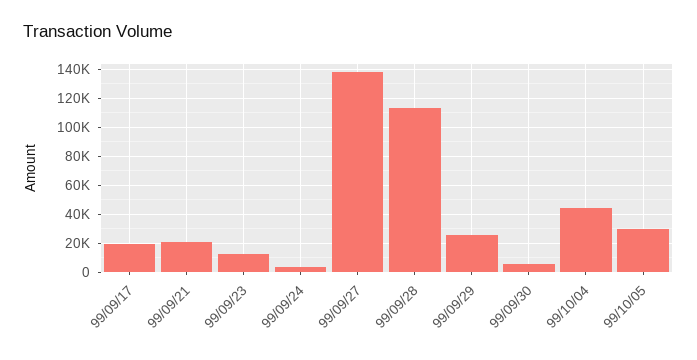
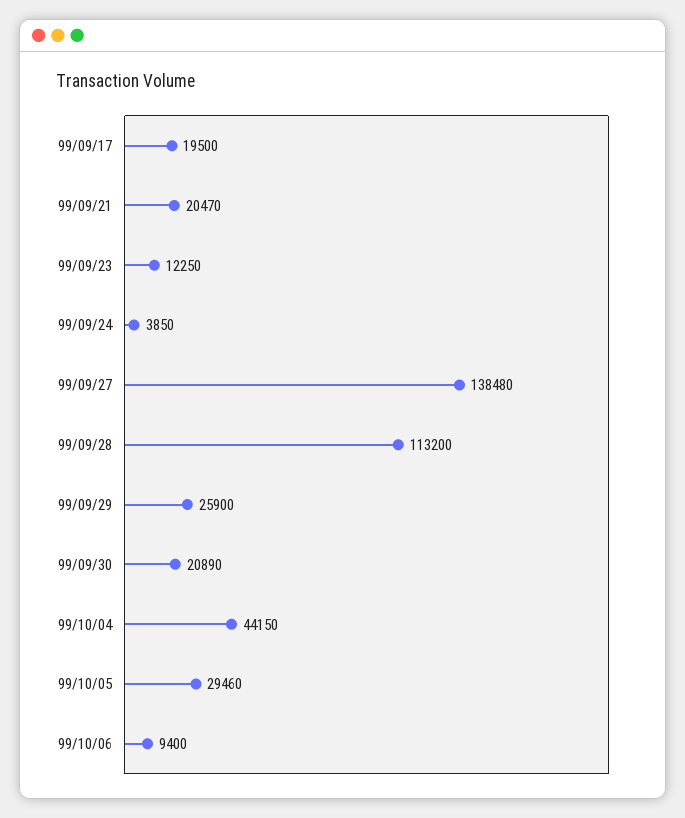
99/09/30: 5000 -> 20890
99/10/06: none -> 9400

